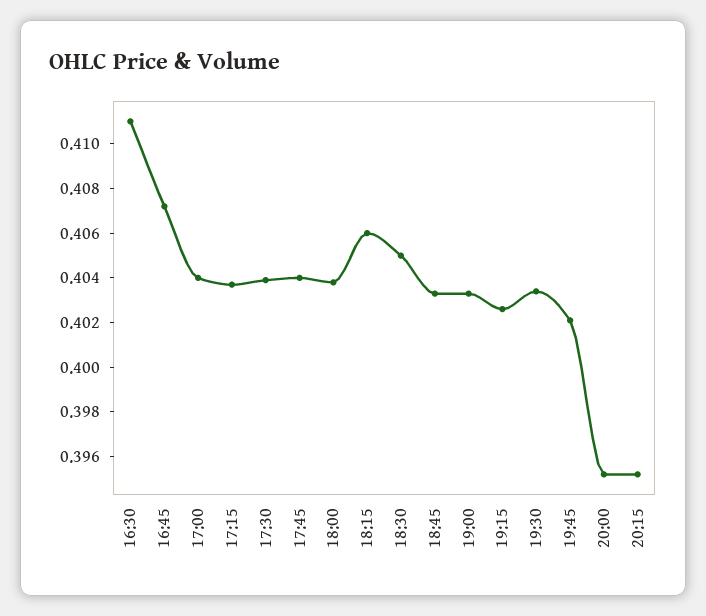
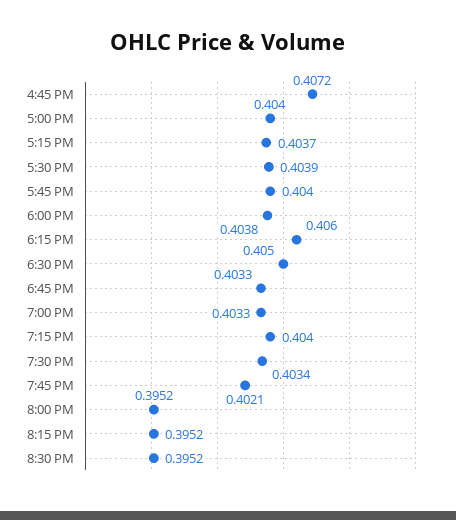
16:30: 0.411 -> none
19:15: 0.4025 -> 0.404
8:30 PM: none -> 0.3952

